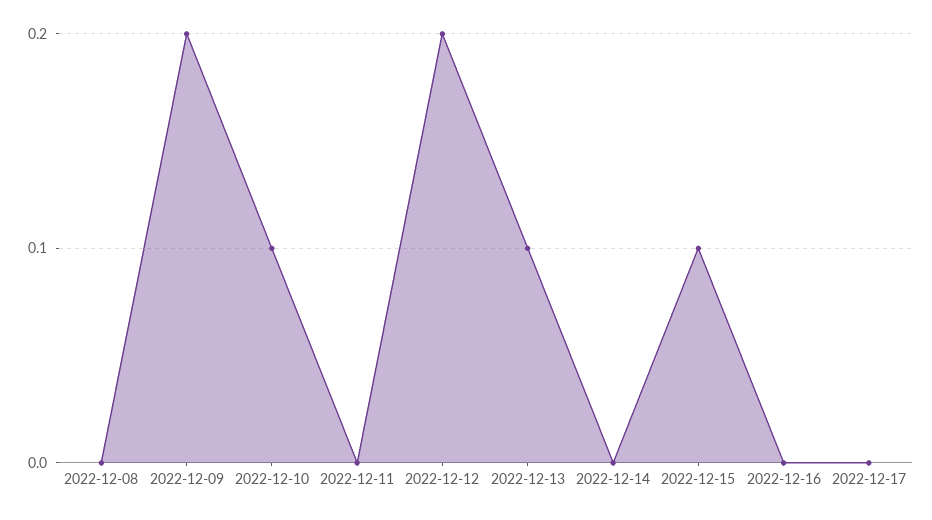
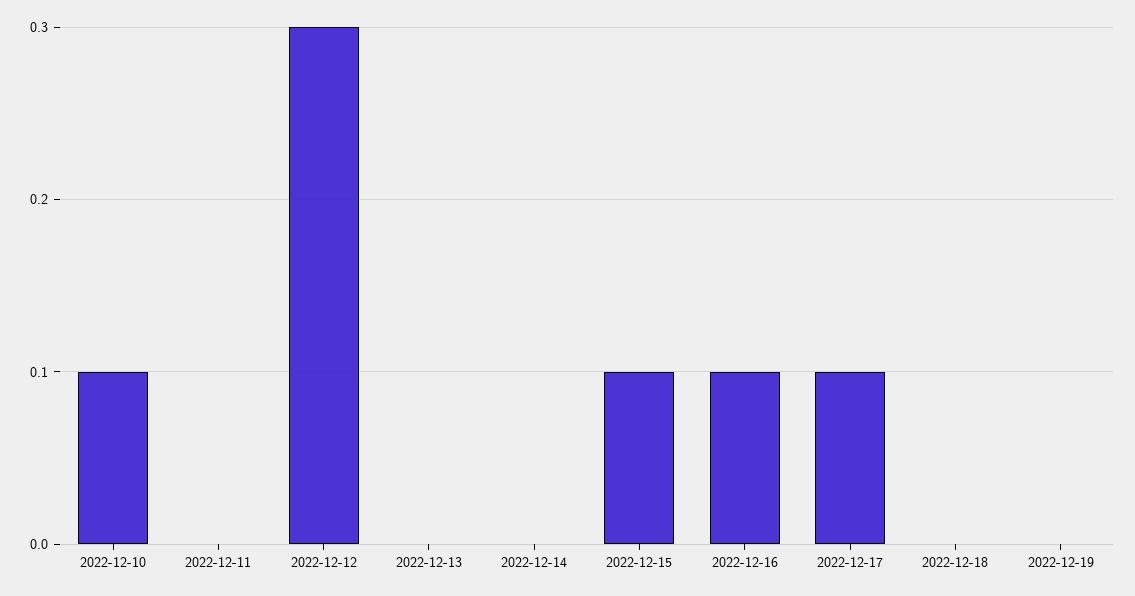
2022-12-08: 0 -> none
2022-12-09: 0.2 -> none
2022-12-12: 0.2 -> 0.3
2022-12-13: 0.1 -> 0
2022-12-16: 0 -> 0.1
2022-12-17: 0 -> 0.1
2022-12-18: none -> 0
2022-12-19: none -> 0

